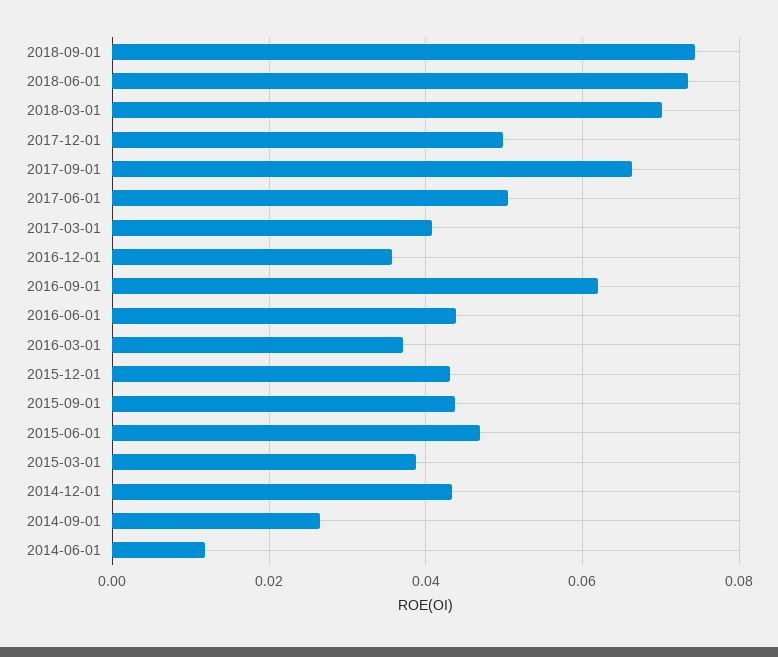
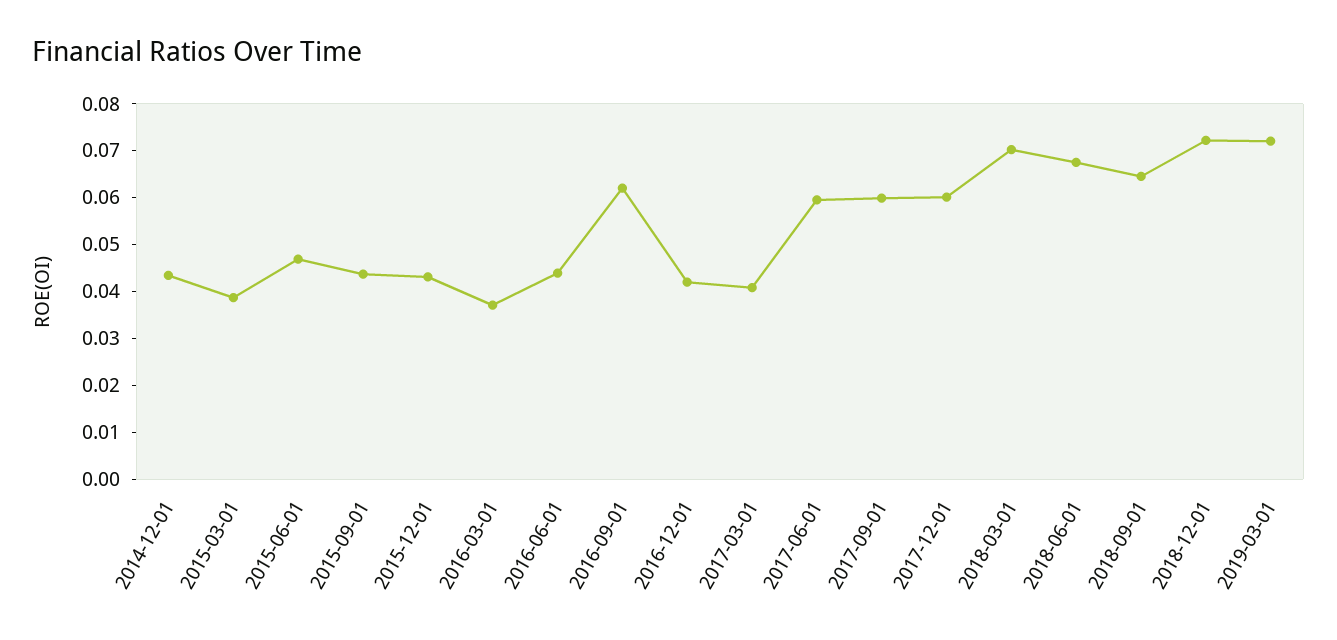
2018-09-01: 0.074 -> 0.064
2018-06-01: 0.074 -> 0.068
2017-12-01: 0.05 -> 0.06
2017-09-01: 0.066 -> 0.06
2017-06-01: 0.05 -> 0.06
2016-12-01: 0.036 -> 0.042
2014-09-01: 0.026 -> none
2014-06-01: 0.012 -> none
2018-12-01: none -> 0.072
2019-03-01: none -> 0.072

